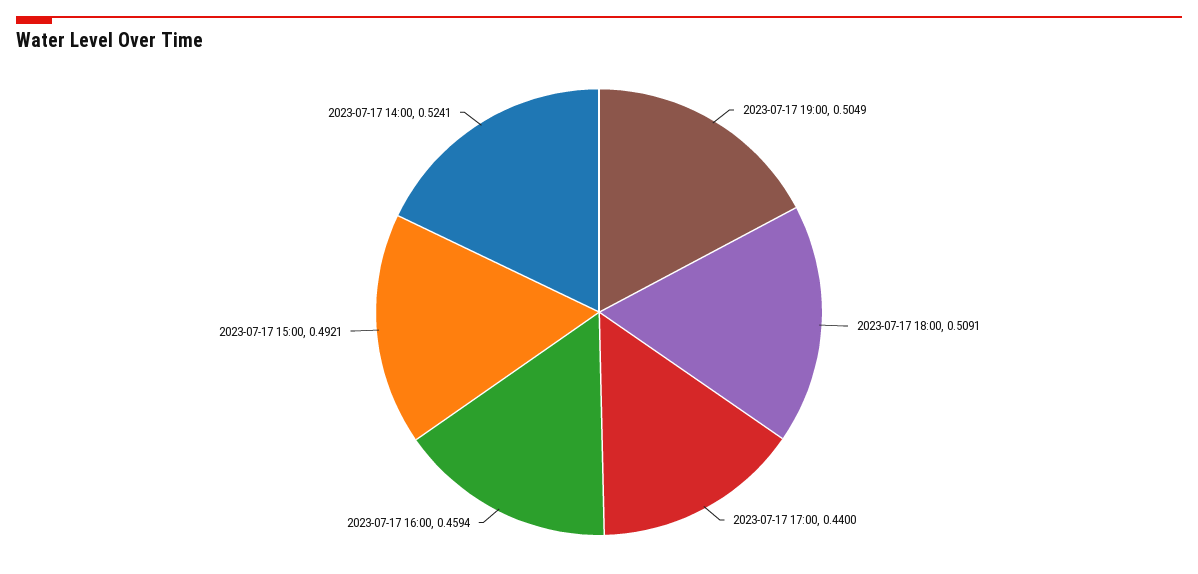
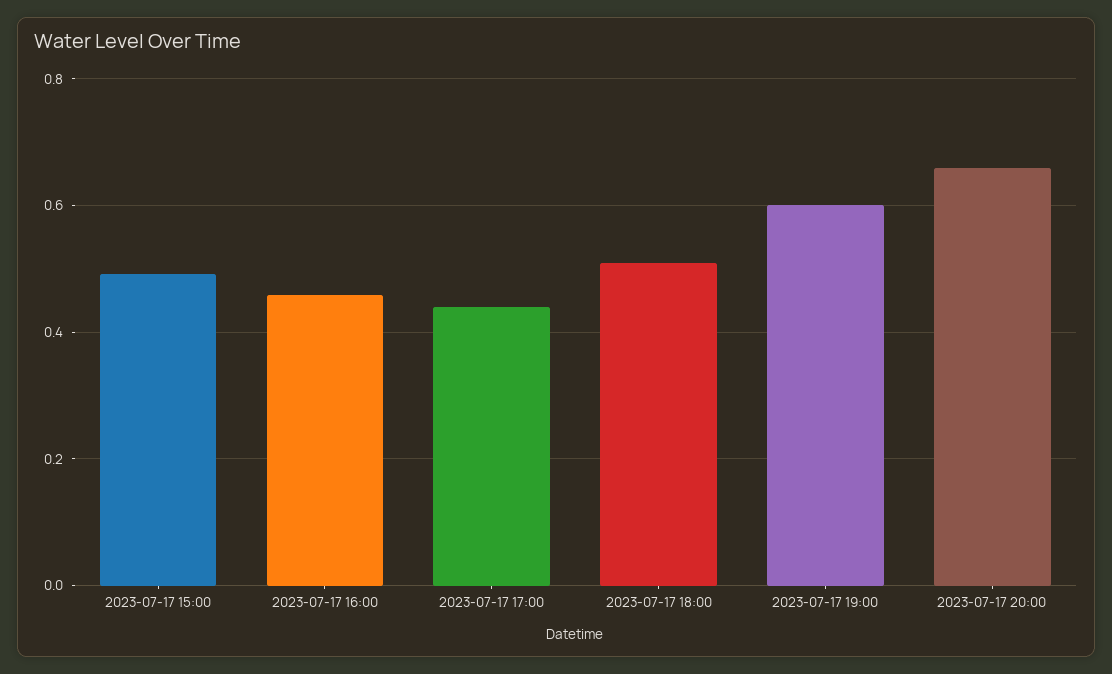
2023-07-17 19:00: 0.5049 -> 0.6
2023-07-17 14:00: 0.5241 -> none
2023-07-17 20:00: none -> 0.66

